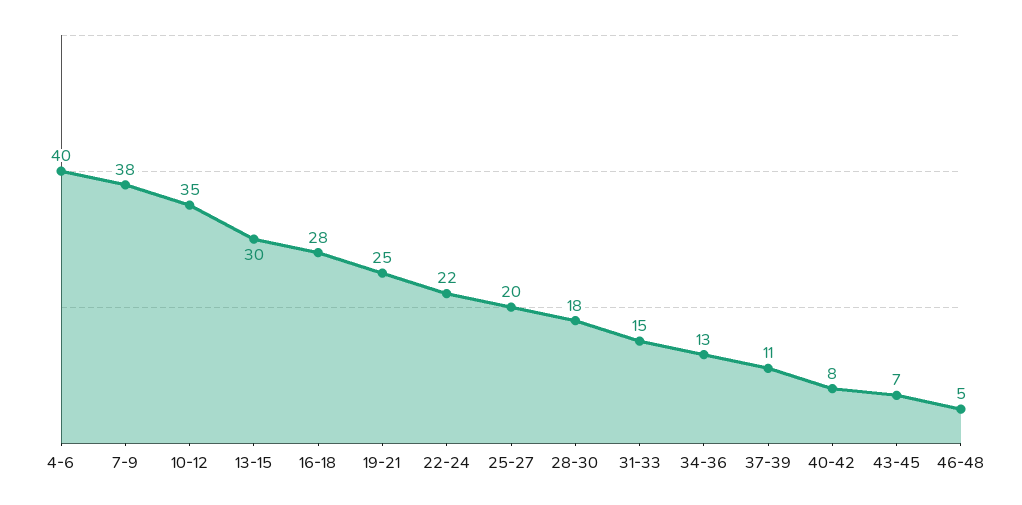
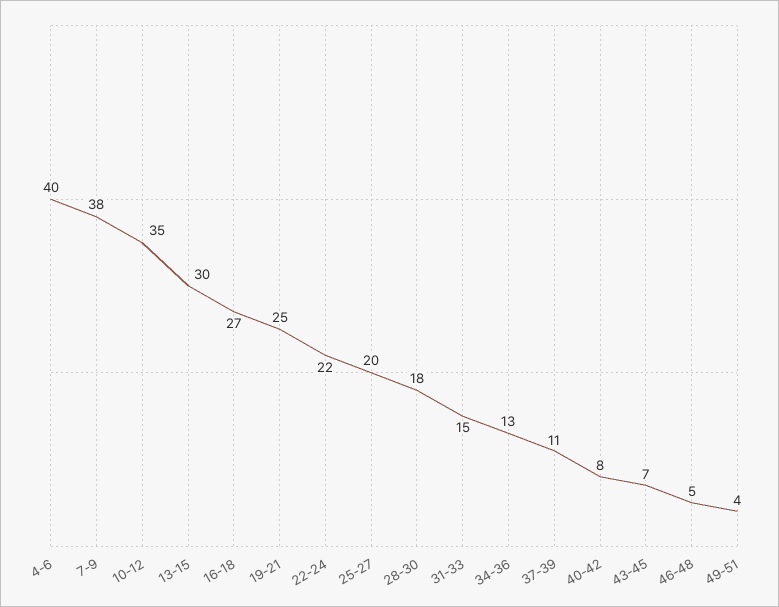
16-18: 28 -> 27
49-51: none -> 4

